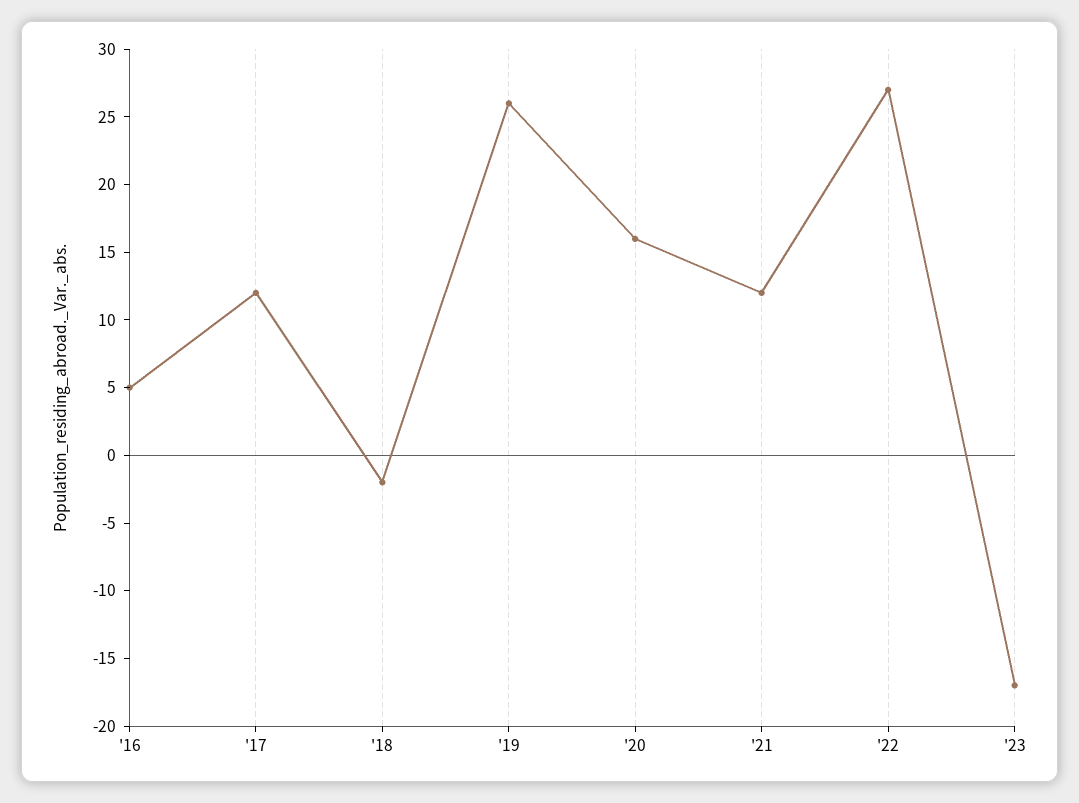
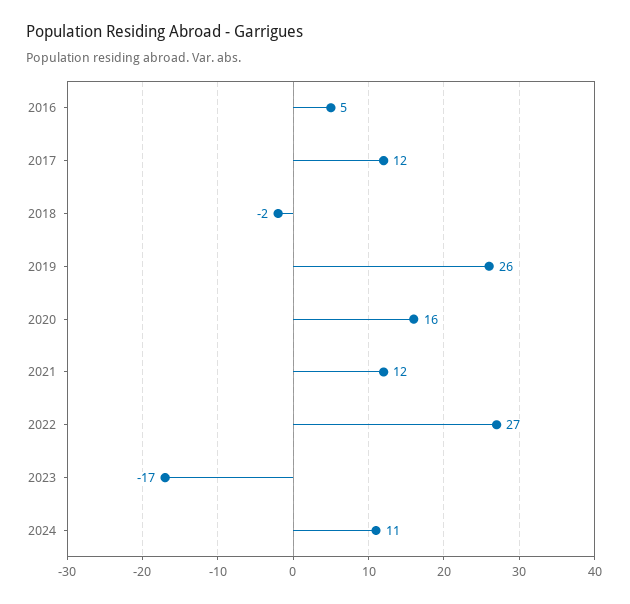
2024: none -> 11

